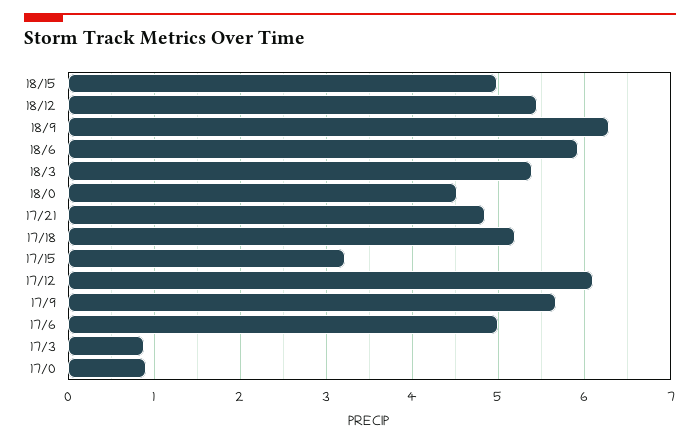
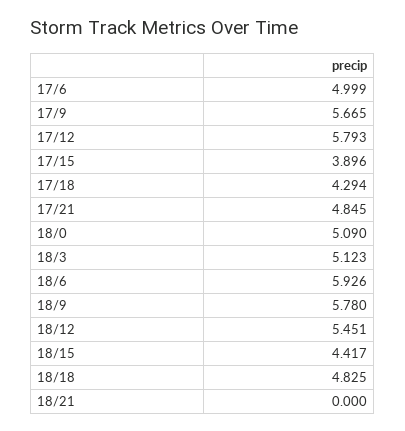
18/15: 5 -> 4.417
18/9: 6.3 -> 5.78
18/3: 5.4 -> 5.123
18/0: 4.5 -> 5.09
17/18: 5.2 -> 4.294
17/15: 3.2 -> 3.896
17/12: 6.1 -> 5.793
17/3: 0.9 -> none
17/0: 0.9 -> none
18/18: none -> 4.825
18/21: none -> 0

